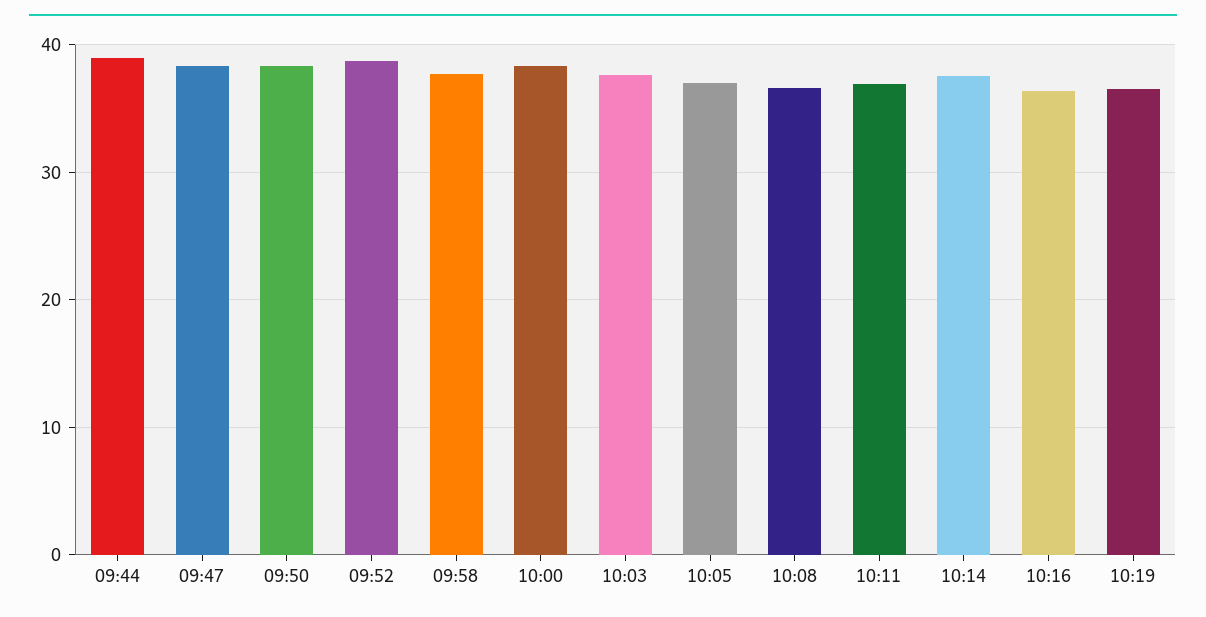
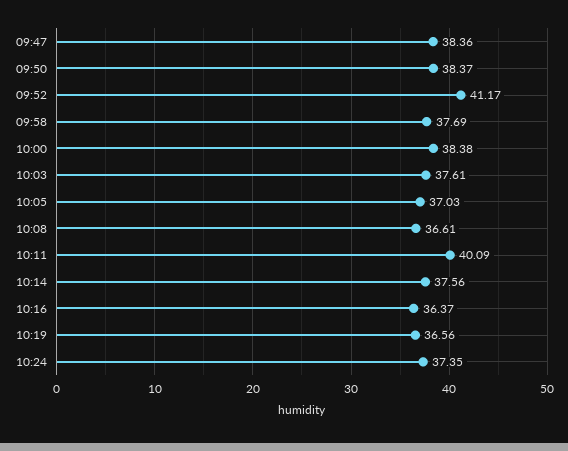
09:44: 39 -> none
09:52: 39 -> 41.17
10:11: 37 -> 40.09
10:24: none -> 37.35

